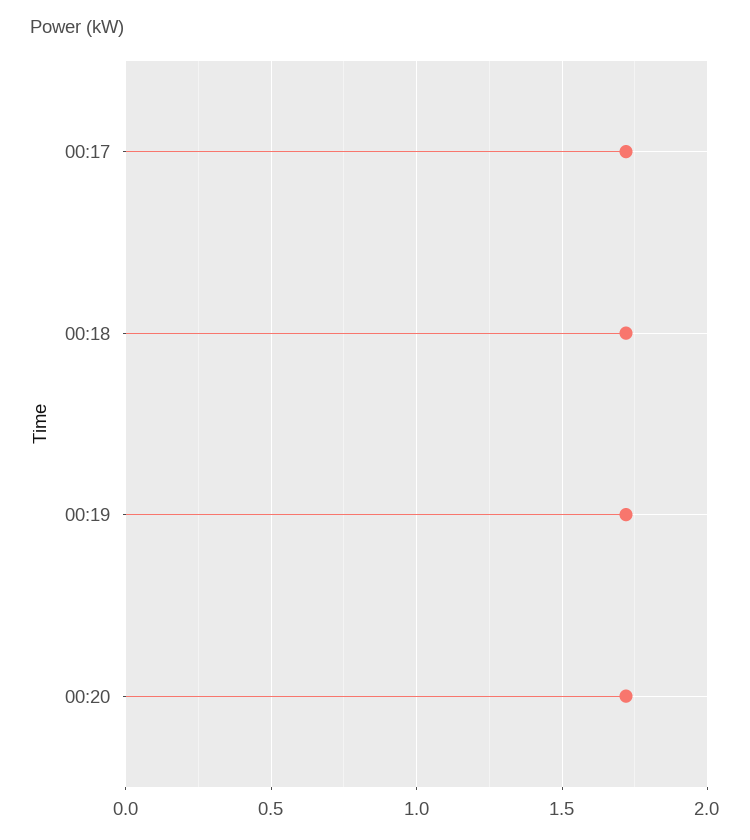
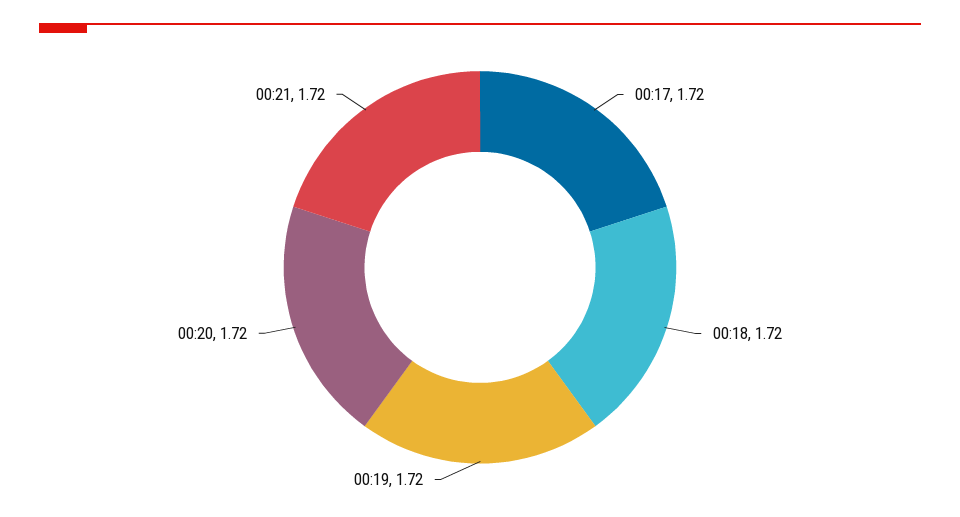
00:21: none -> 1.72

